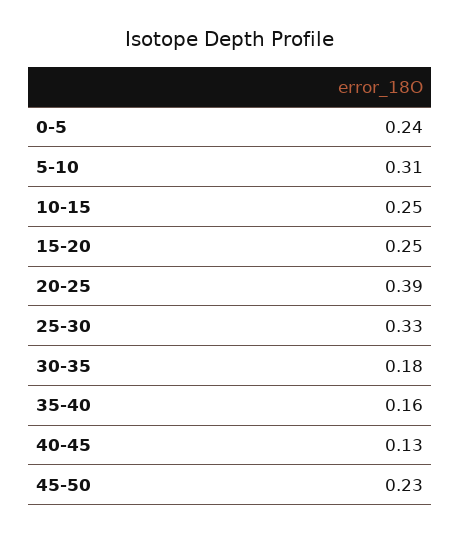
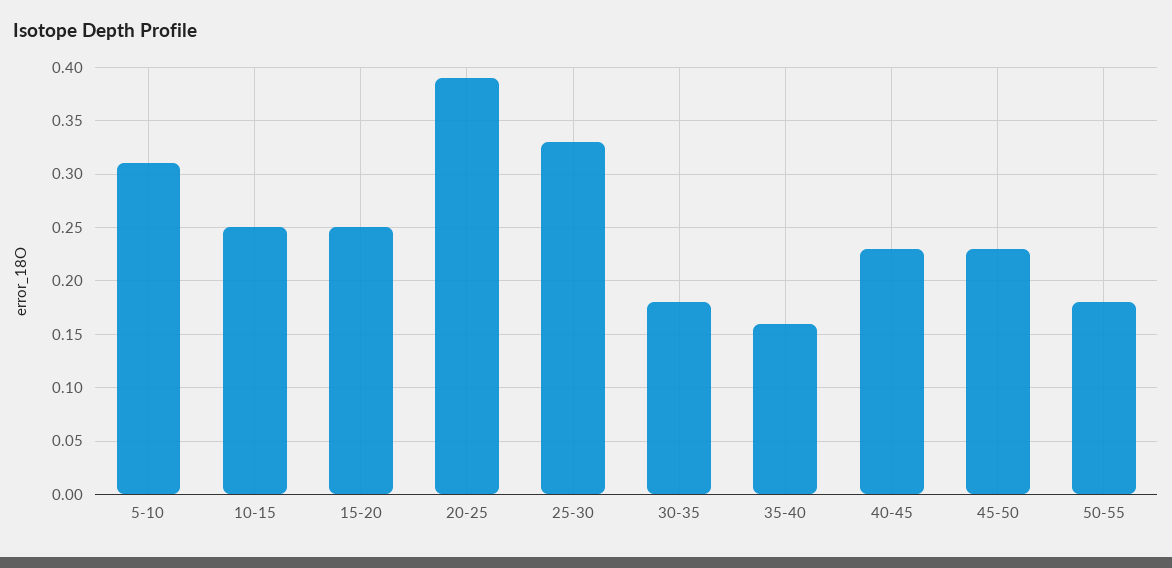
0-5: 0.24 -> none
40-45: 0.13 -> 0.23
50-55: none -> 0.18

